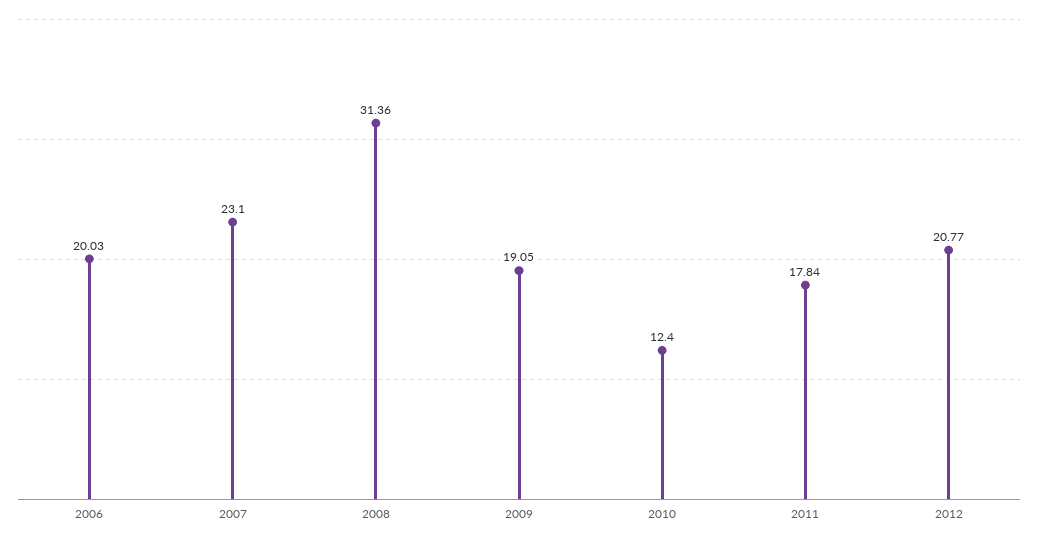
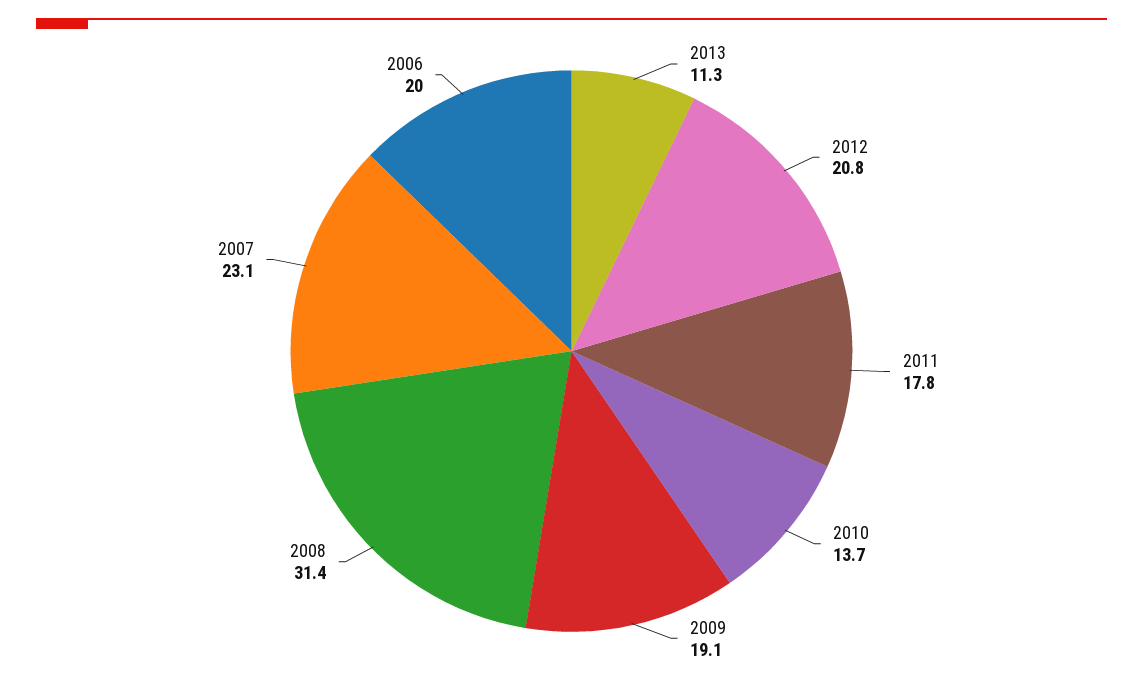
2010: 12.4 -> 13.7
2013: none -> 11.3

